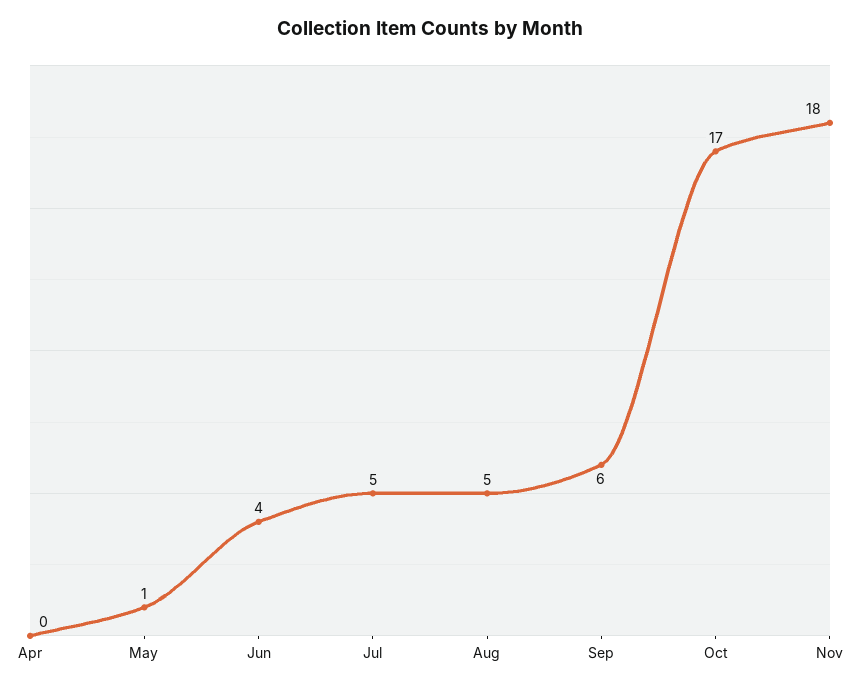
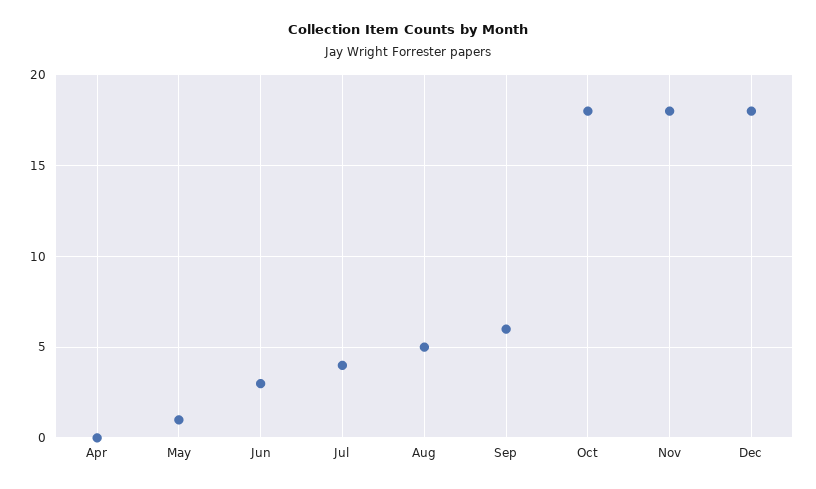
Jun: 4 -> 3
Jul: 5 -> 4
Oct: 17 -> 18
Dec: none -> 18

